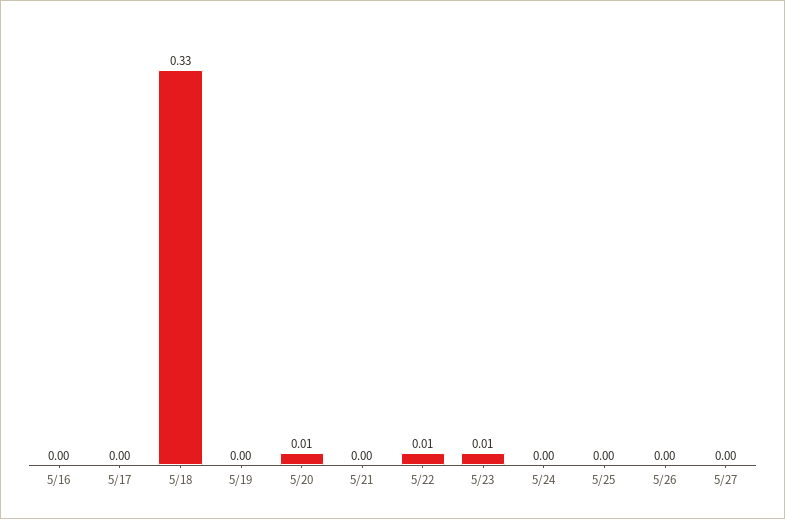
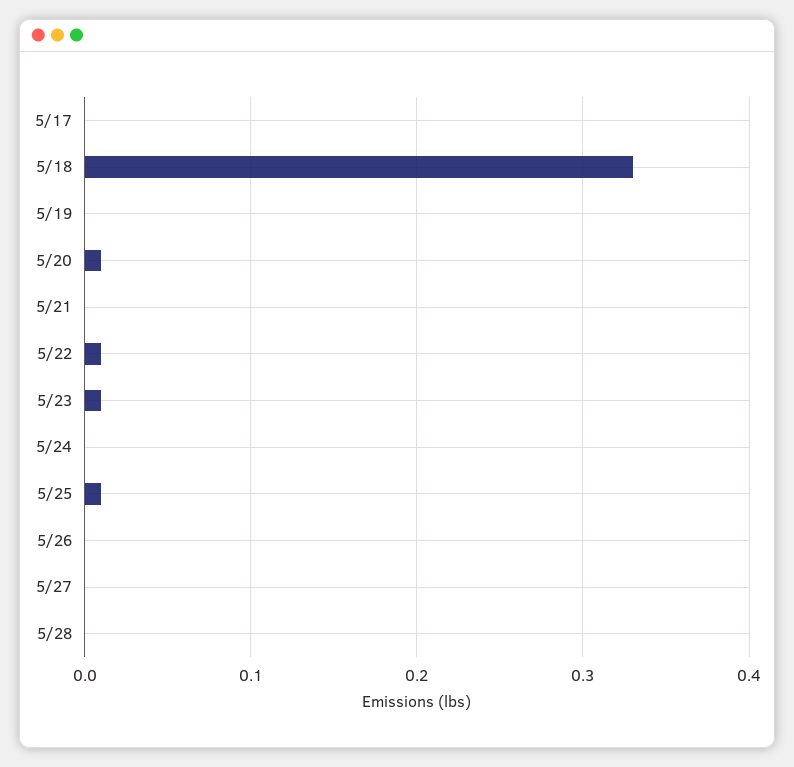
5/16: 0 -> none
5/25: 0 -> 0.01
5/28: none -> 0

